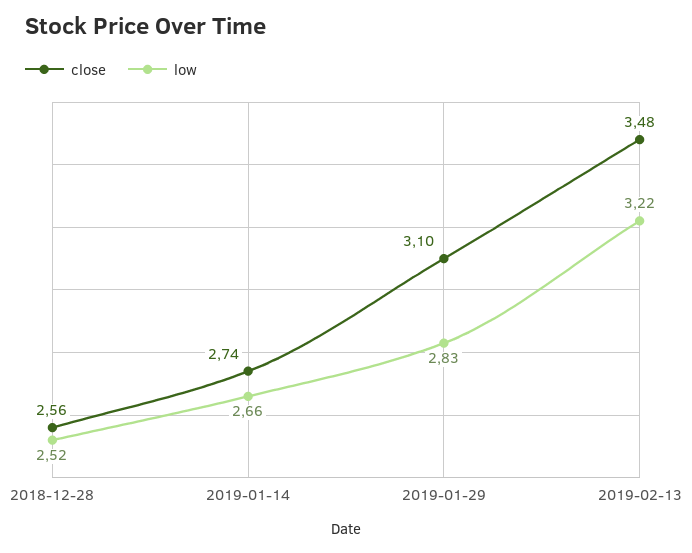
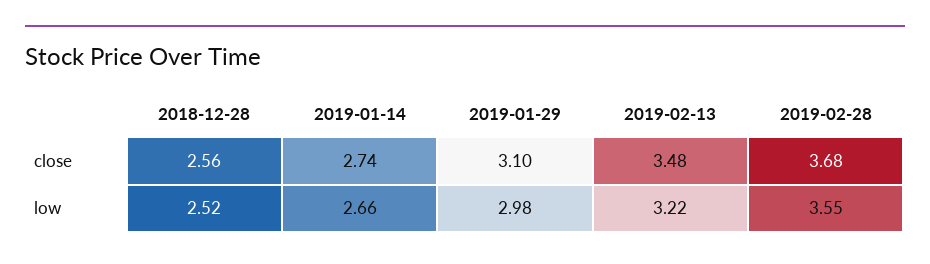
low, 2019-01-29: 2.83 -> 2.98
close, 2019-02-28: none -> 3.68
low, 2019-02-28: none -> 3.55

